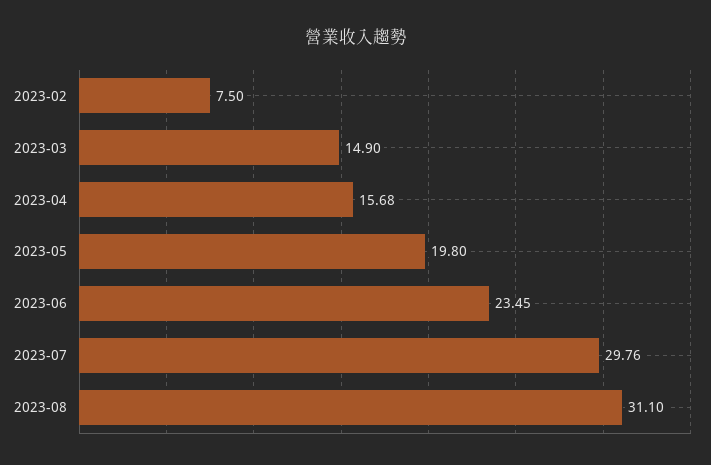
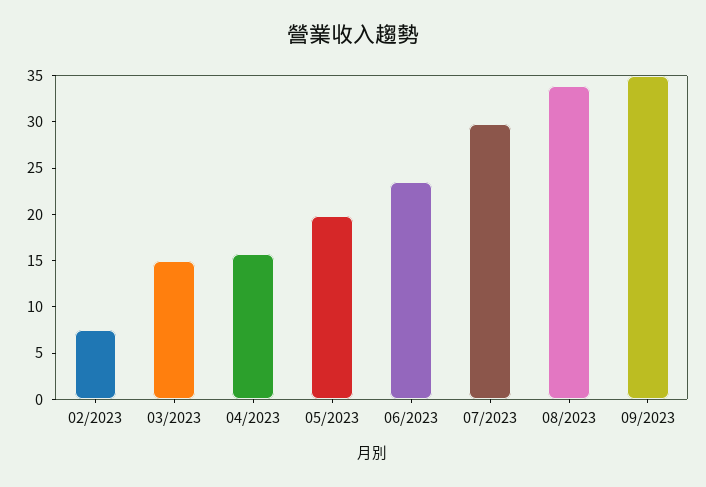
2023-08: 31.1 -> 34
09/2023: none -> 35

